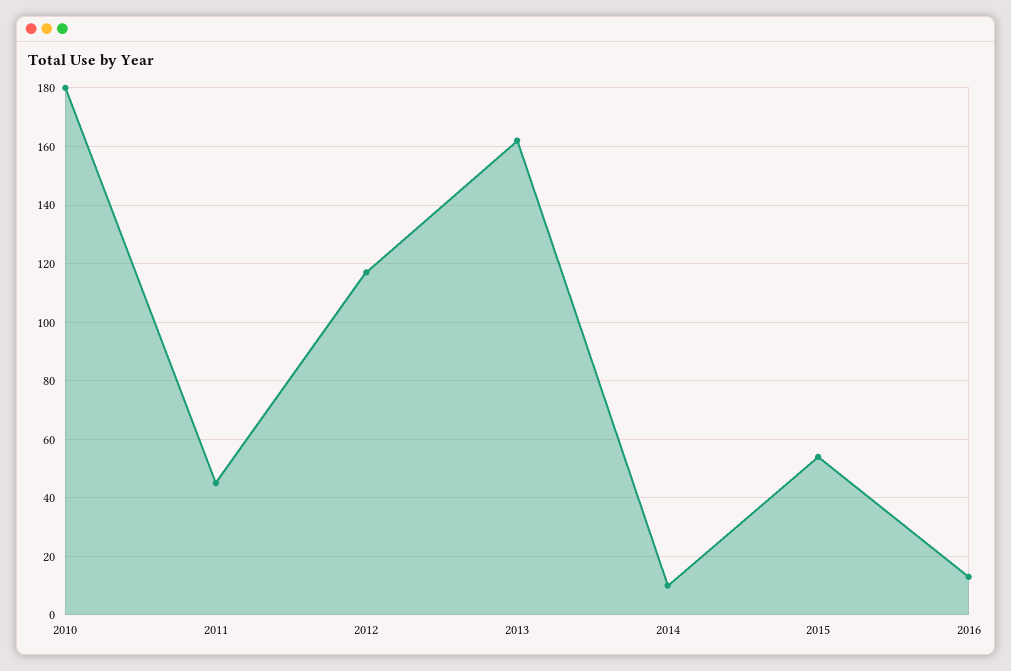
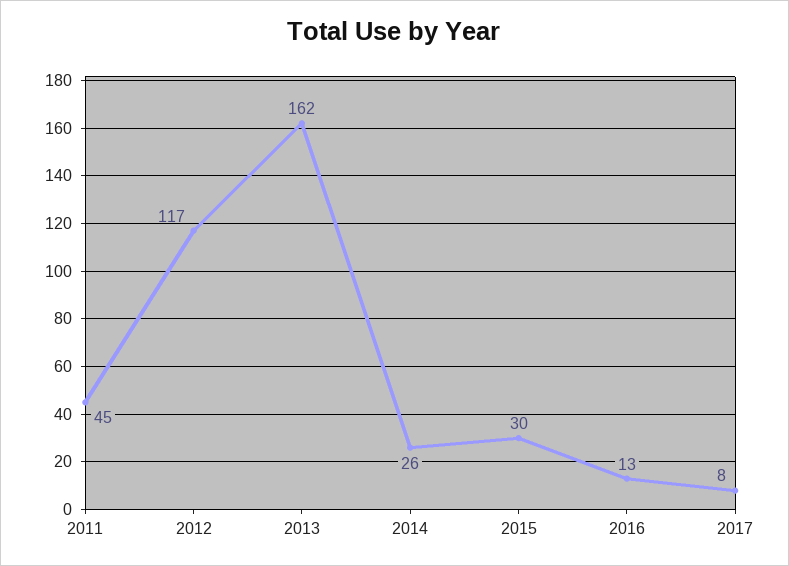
2010: 180 -> none
2014: 10 -> 26
2015: 55 -> 30
2017: none -> 8

